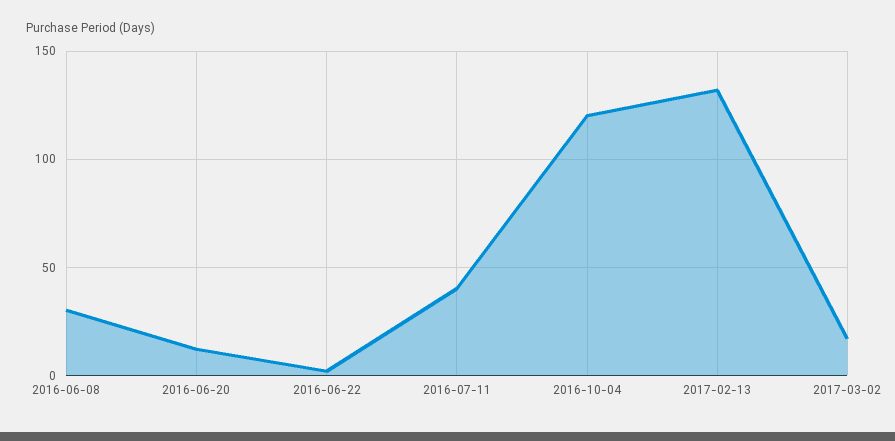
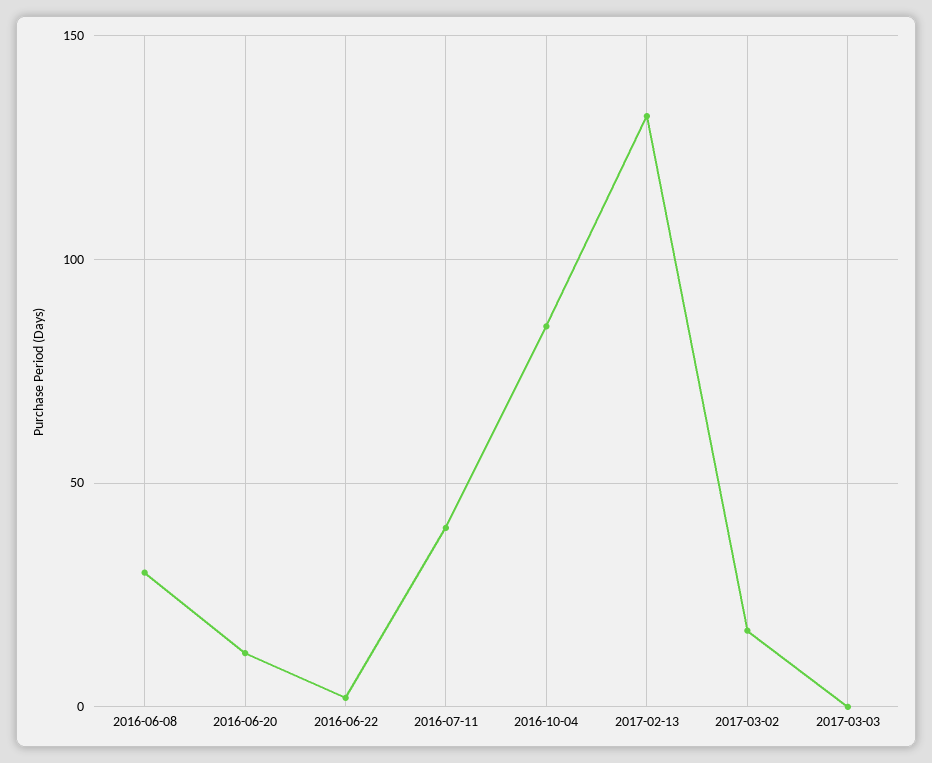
2016-10-04: 120 -> 85
2017-03-03: none -> 0

